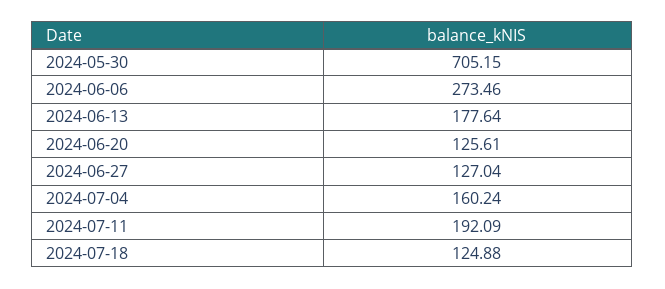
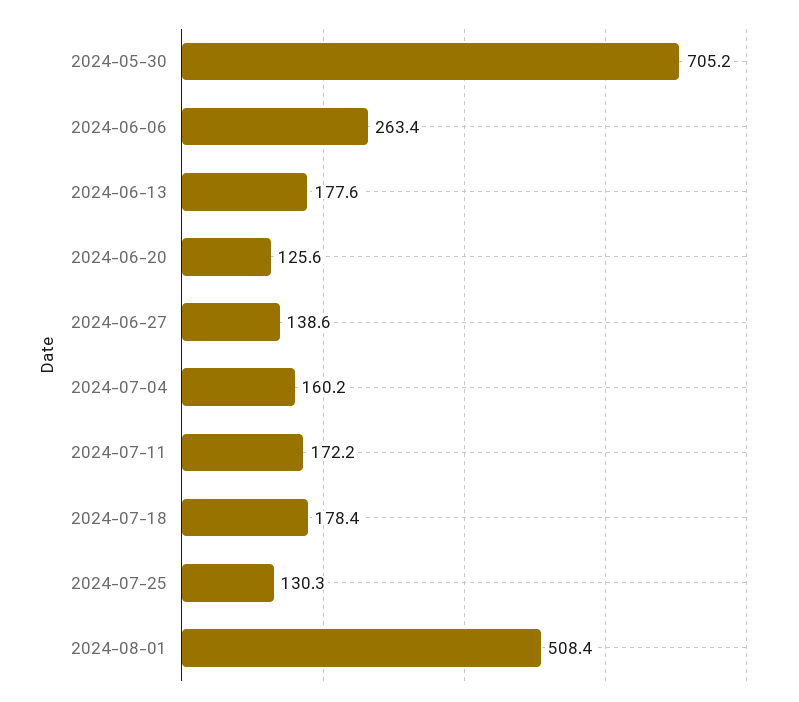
2024-06-06: 273.46 -> 263.4
2024-06-27: 127.04 -> 138.6
2024-07-11: 192.09 -> 172.2
2024-07-18: 124.88 -> 178.4
2024-07-25: none -> 130.3
2024-08-01: none -> 508.4

